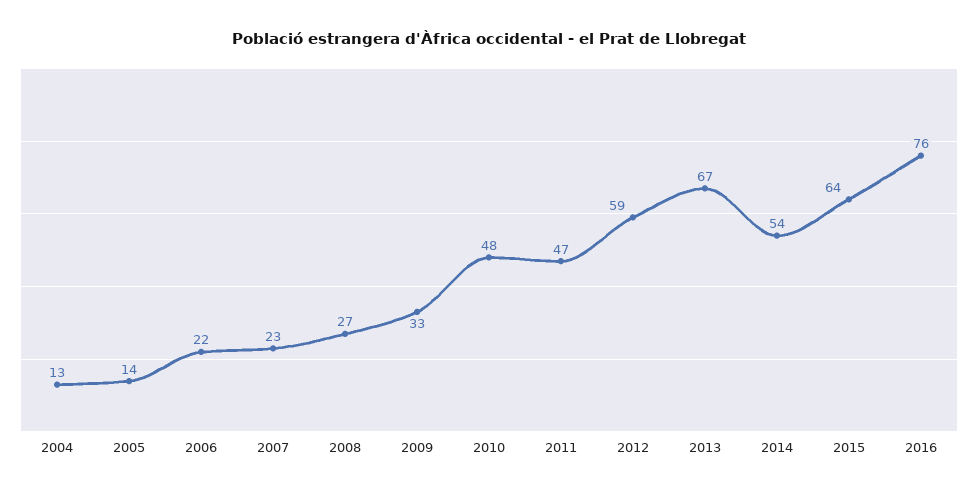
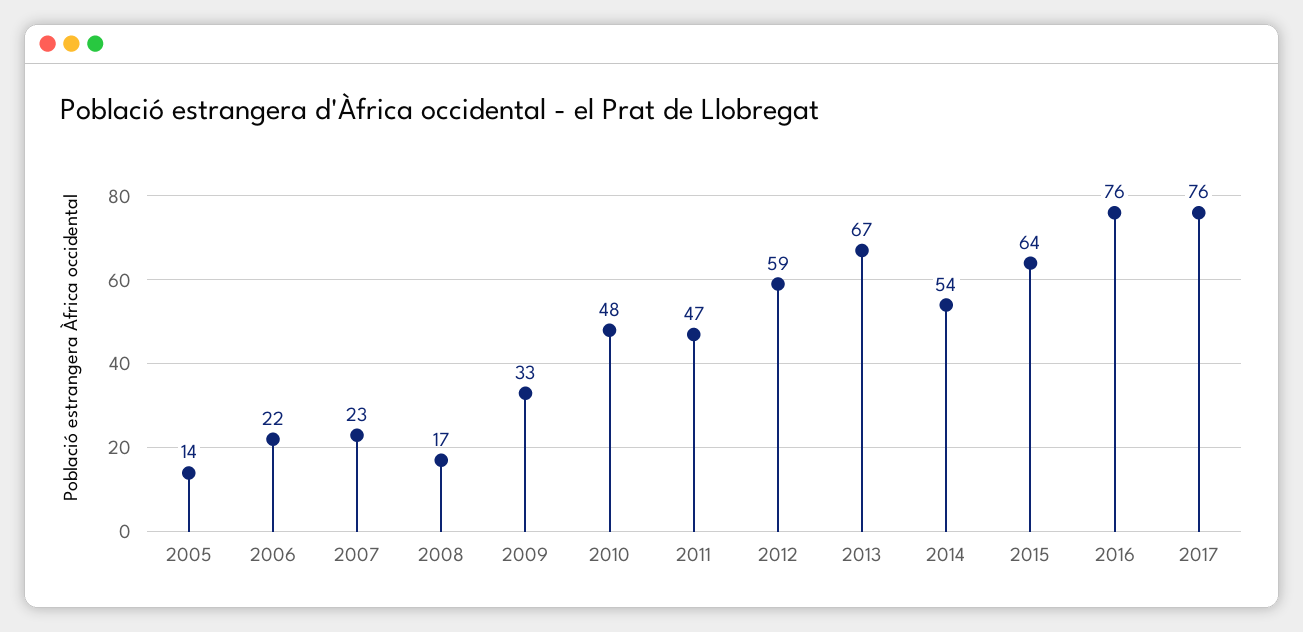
2004: 13 -> none
2008: 27 -> 17
2017: none -> 76

